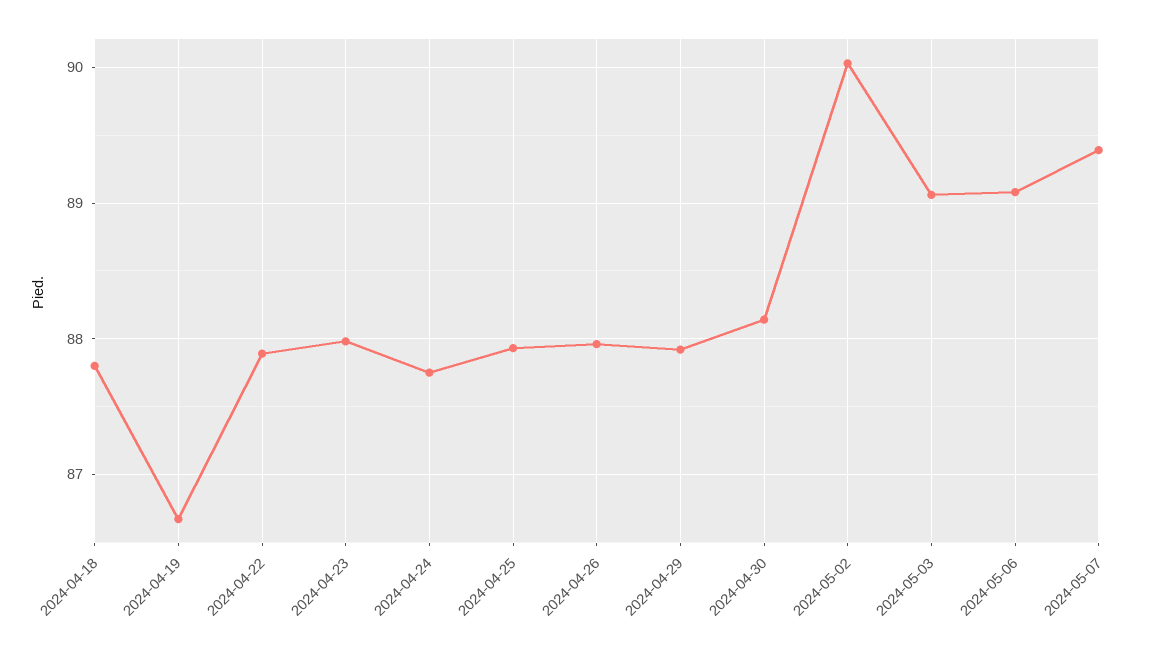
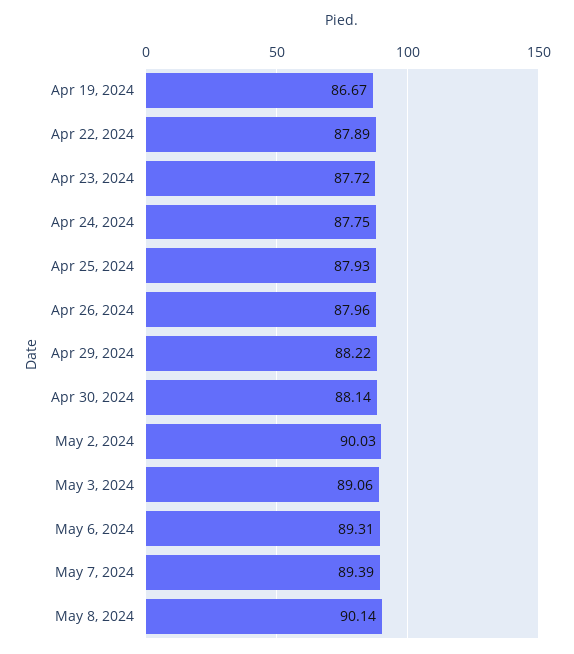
2024-04-18: 87.8 -> none
2024-04-23: 88 -> 87.72
2024-04-29: 87.9 -> 88.22
2024-05-06: 89.1 -> 89.31
May 8, 2024: none -> 90.14

